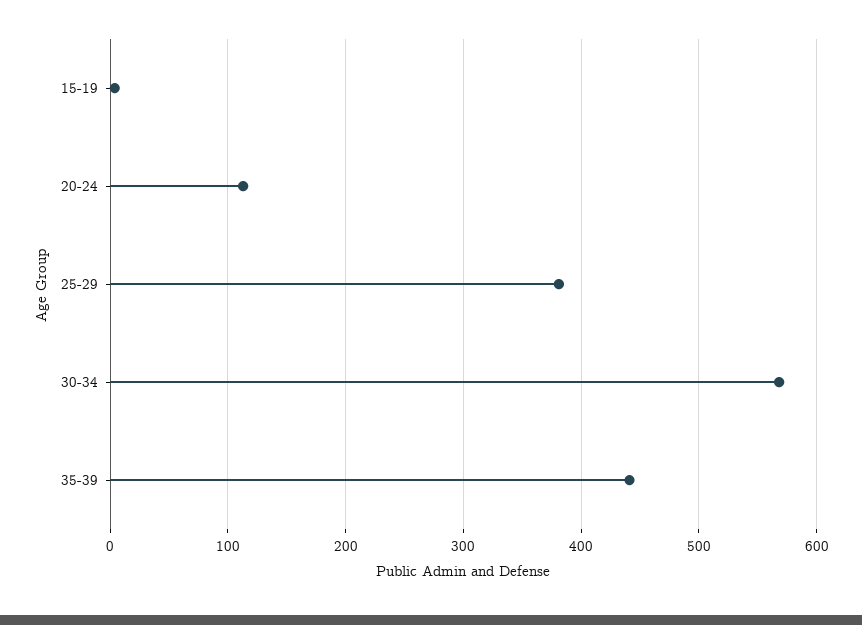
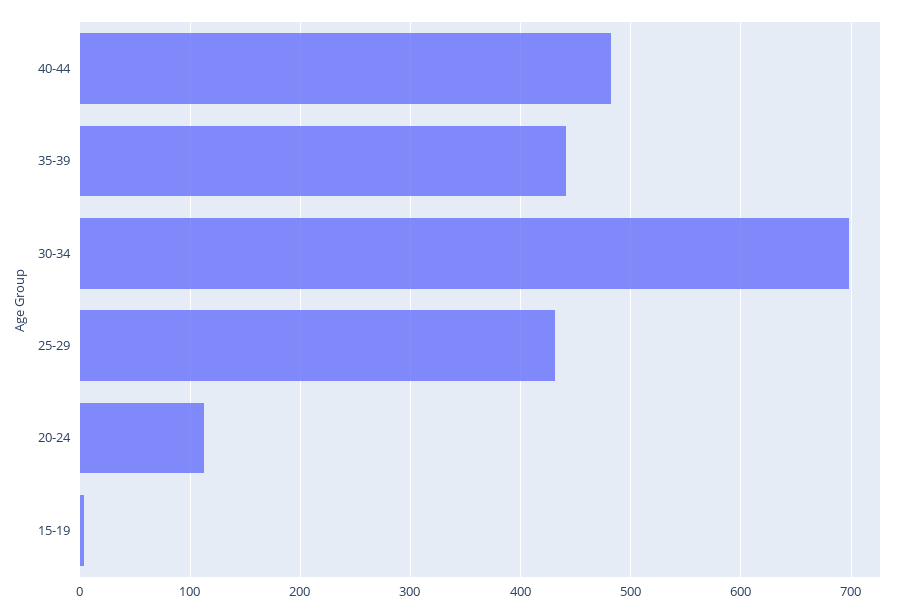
25-29: 380 -> 430
30-34: 570 -> 700
40-44: none -> 480

